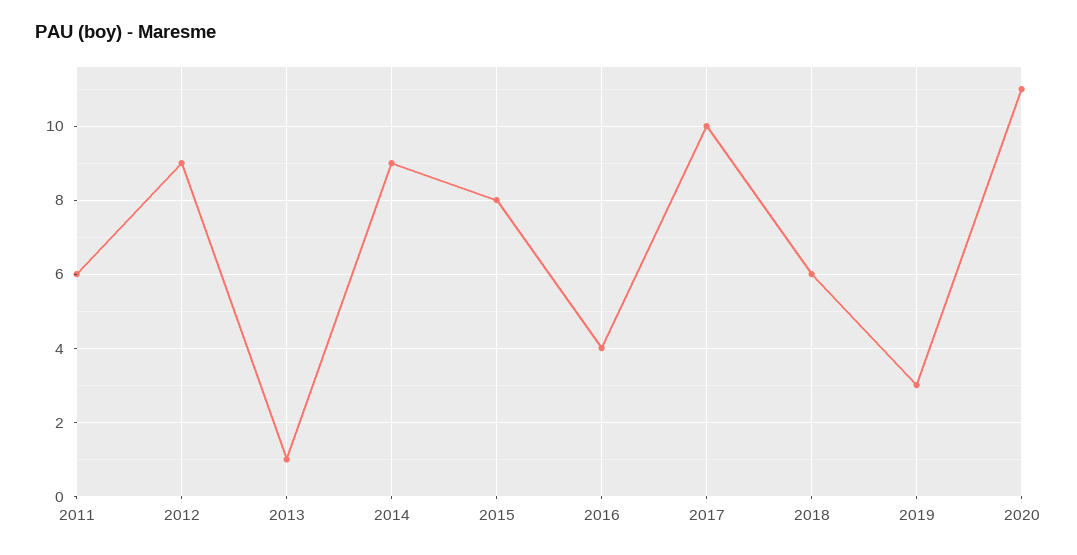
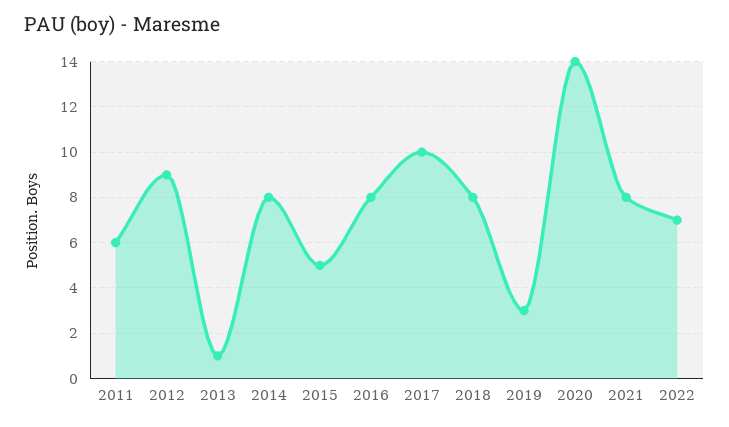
2014: 9 -> 8
2015: 8 -> 5
2016: 4 -> 8
2018: 6 -> 8
2020: 11 -> 14
2021: none -> 8
2022: none -> 7

